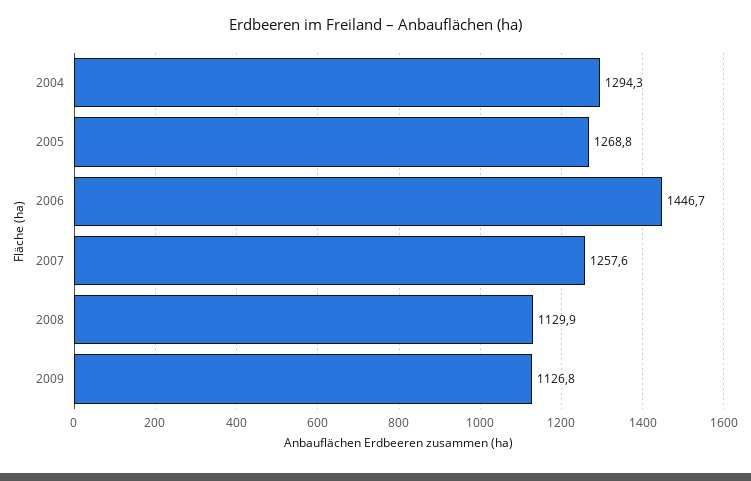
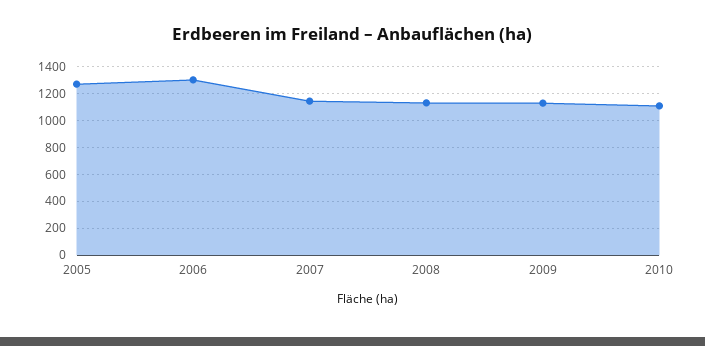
2004: 1294.3 -> none
2006: 1446.7 -> 1300
2007: 1257.6 -> 1150
2010: none -> 1100

